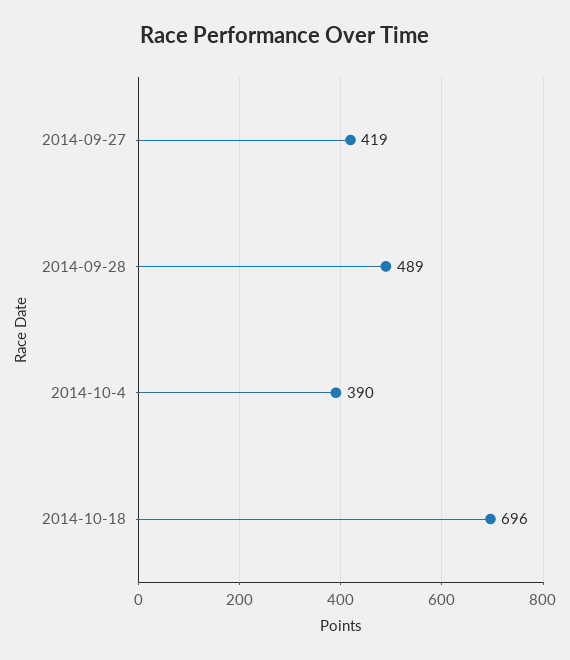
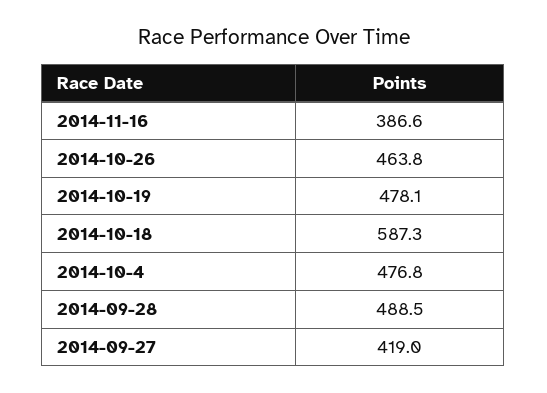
2014-10-4: 390 -> 476.8
2014-10-18: 696 -> 587.3
2014-11-16: none -> 386.6
2014-10-26: none -> 463.8
2014-10-19: none -> 478.1

